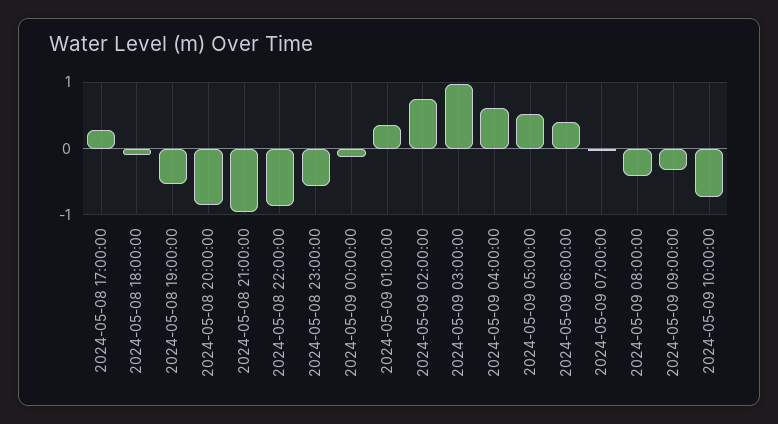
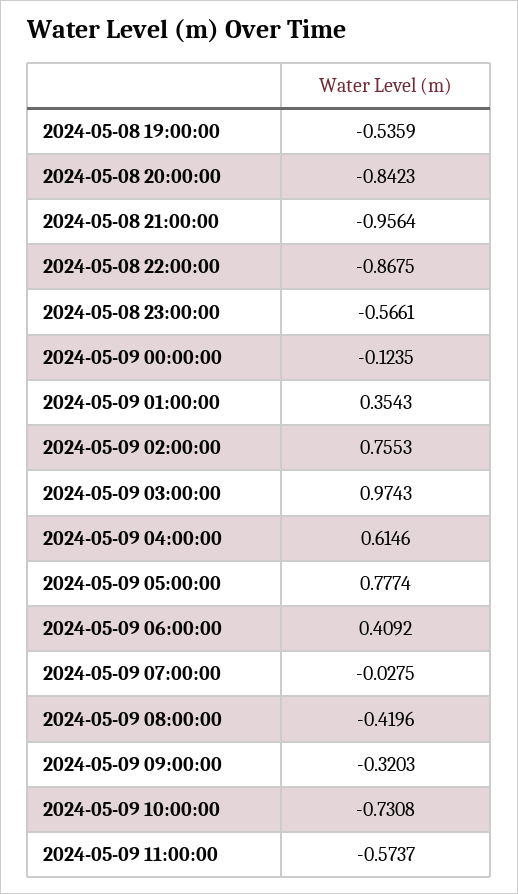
2024-05-08 17:00:00: 0.3 -> none
2024-05-08 18:00:00: -0.1 -> none
2024-05-09 05:00:00: 0.5 -> 0.7774
2024-05-09 11:00:00: none -> -0.5737

